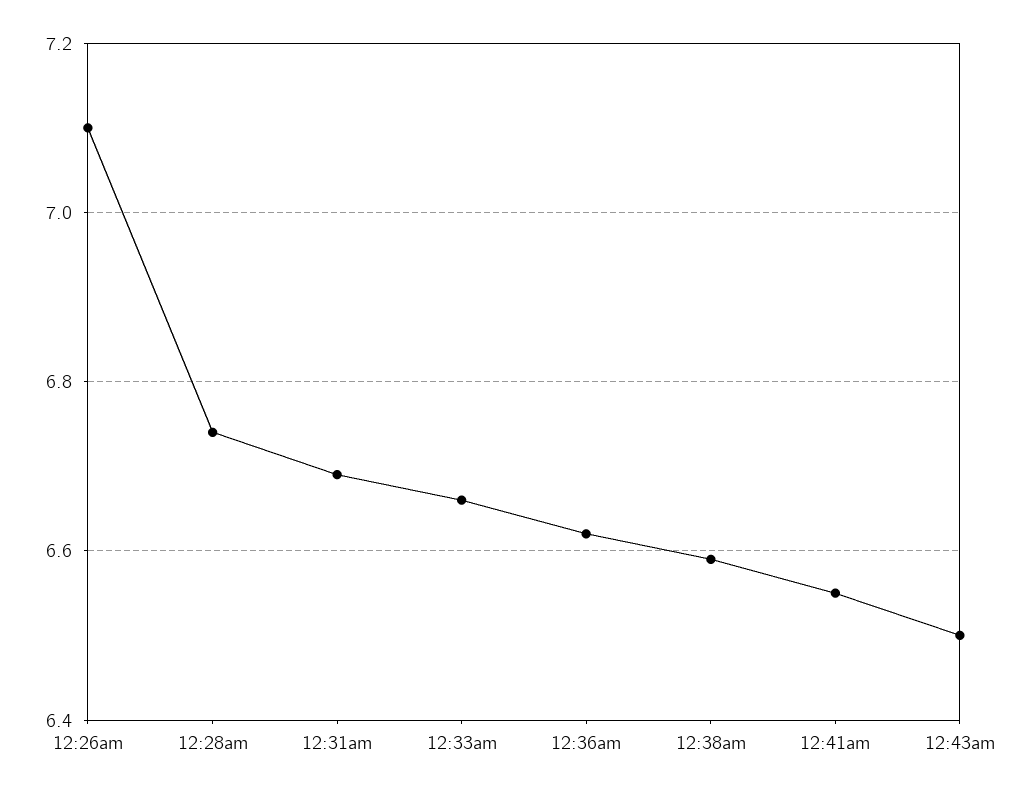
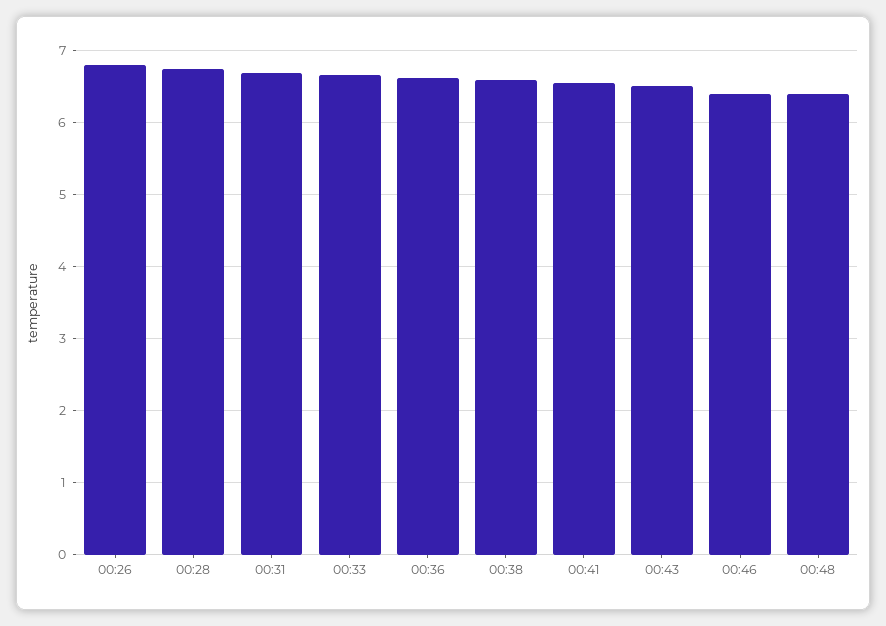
12:26am: 7.1 -> 6.8
00:46: none -> 6.4
00:48: none -> 6.4

